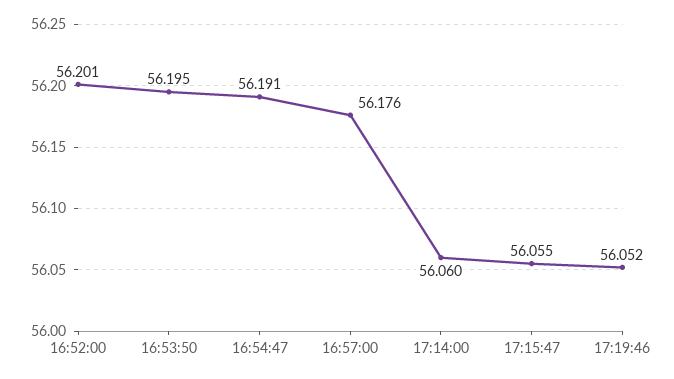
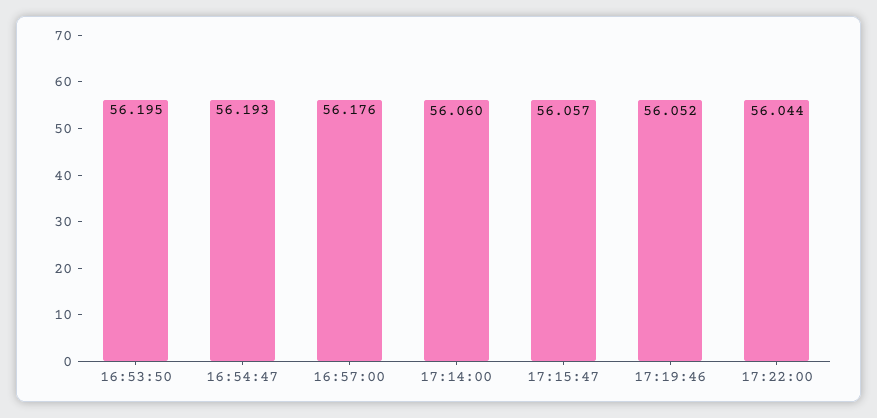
16:52:00: 56.201 -> none
16:54:47: 56.191 -> 56.193
17:15:47: 56.055 -> 56.057
17:22:00: none -> 56.044

